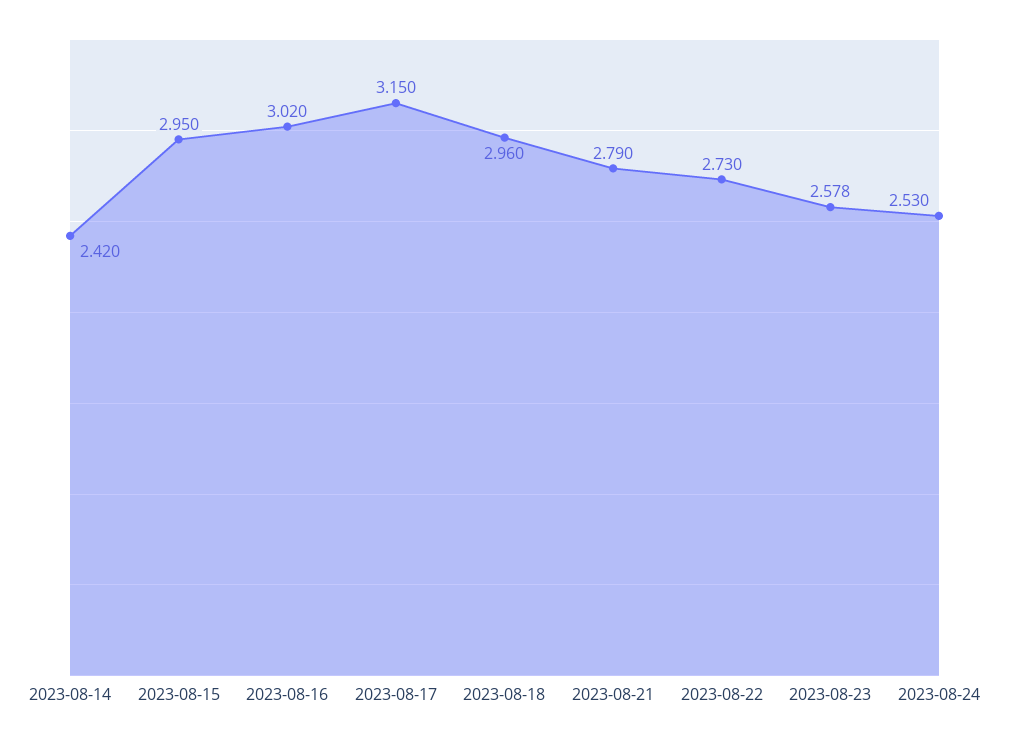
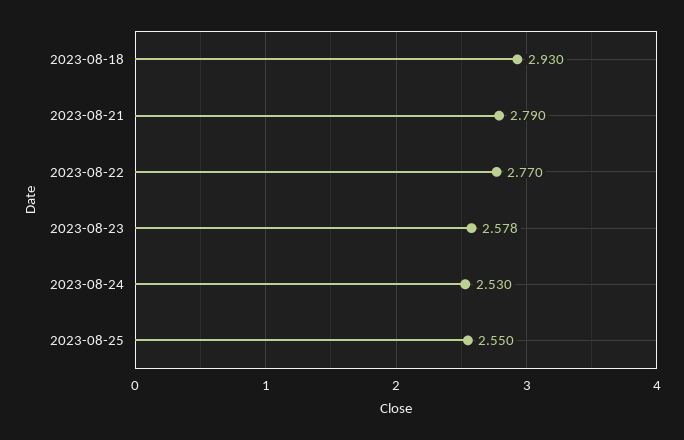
2023-08-14: 2.42 -> none
2023-08-15: 2.95 -> none
2023-08-16: 3.02 -> none
2023-08-17: 3.15 -> none
2023-08-18: 2.96 -> 2.93
2023-08-22: 2.73 -> 2.77
2023-08-25: none -> 2.55

